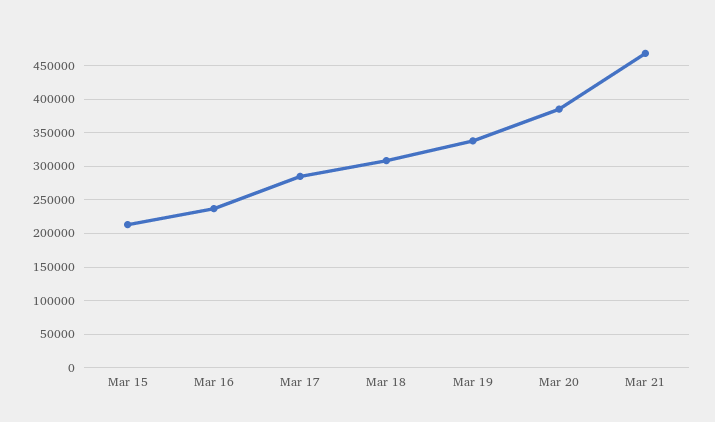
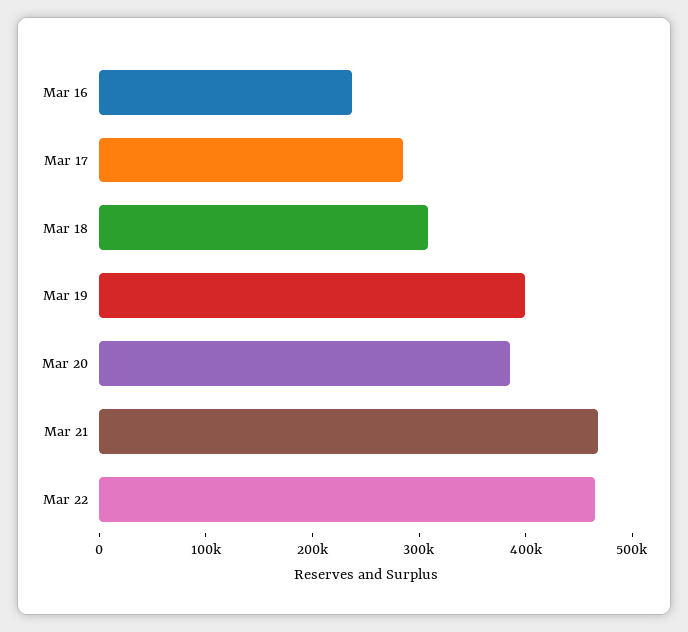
Mar 15: 210000 -> none
Mar 19: 340000 -> 400000
Mar 22: none -> 460000

